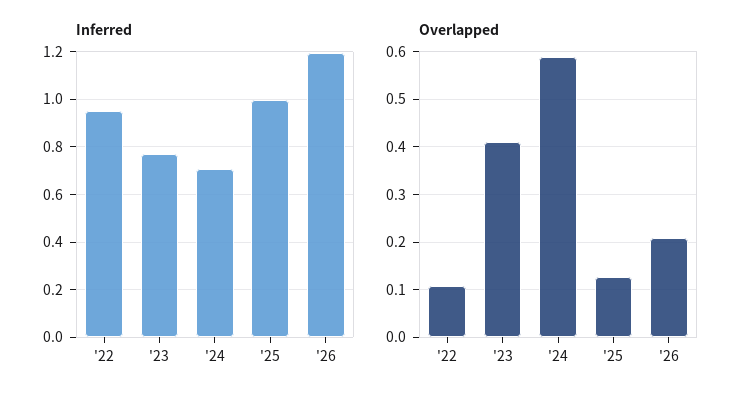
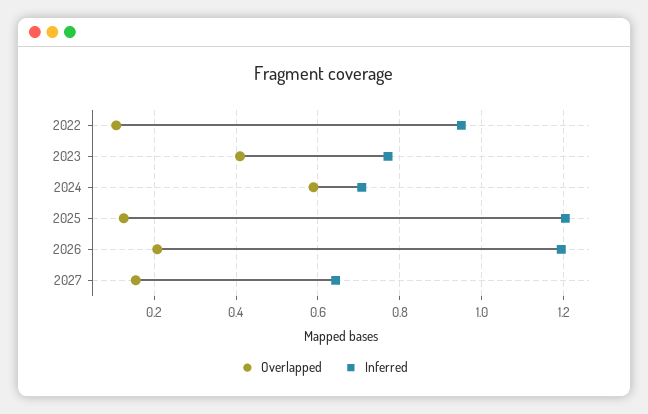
Inferred, '25: 1 -> 1.2
Overlapped, 2027: none -> 0.16
Inferred, 2027: none -> 0.64

